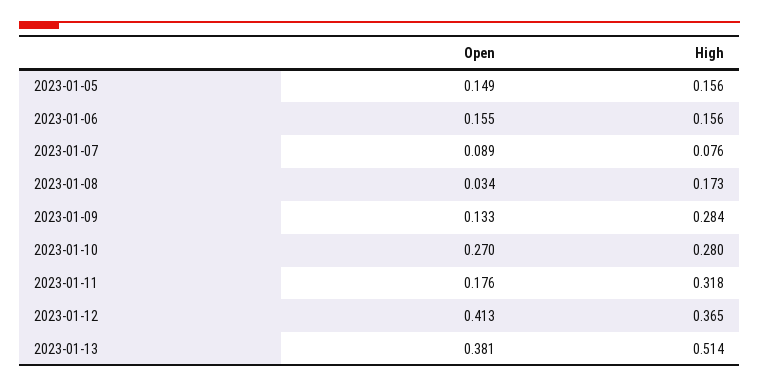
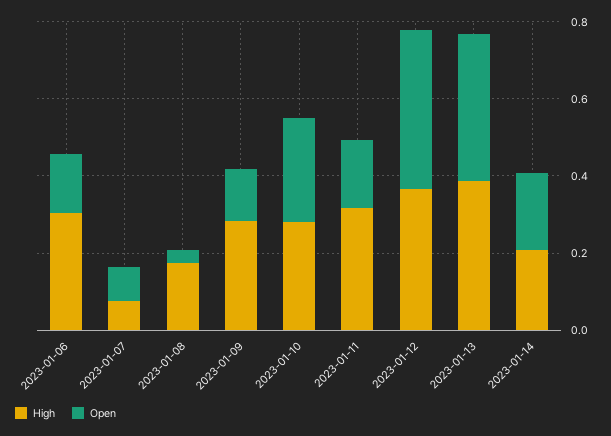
Open, 2023-01-05: 0.149 -> none
High, 2023-01-05: 0.156 -> none
High, 2023-01-06: 0.156 -> 0.3
High, 2023-01-13: 0.514 -> 0.4
High, 2023-01-14: none -> 0.2
Open, 2023-01-14: none -> 0.2

